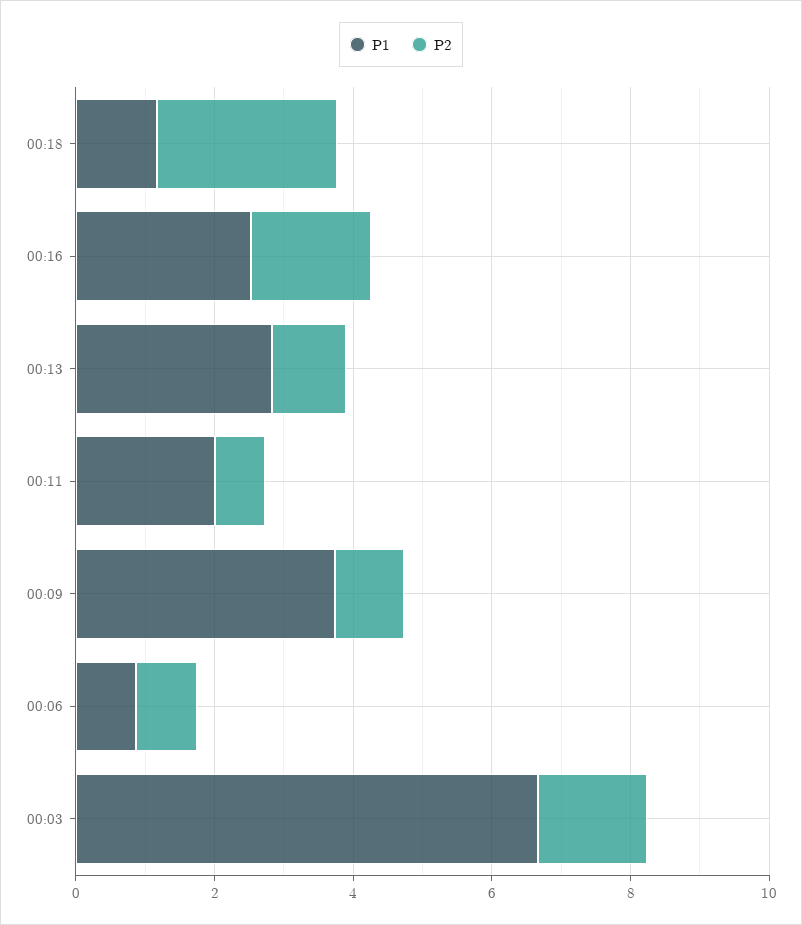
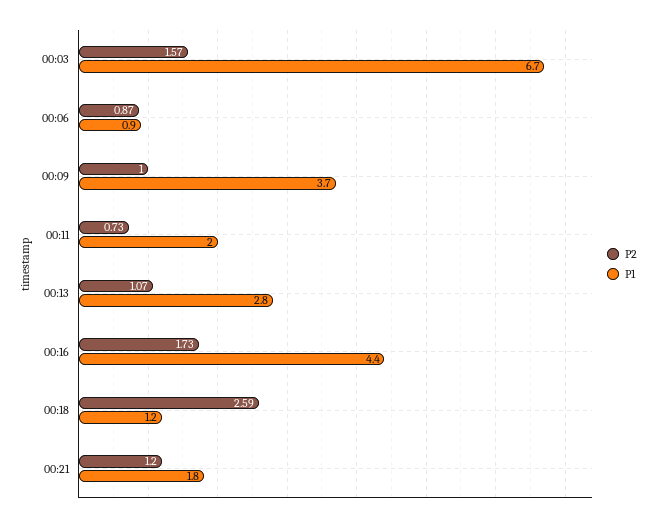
P1, 00:16: 2.5 -> 4.4
P2, 00:21: none -> 1.2
P1, 00:21: none -> 1.8

